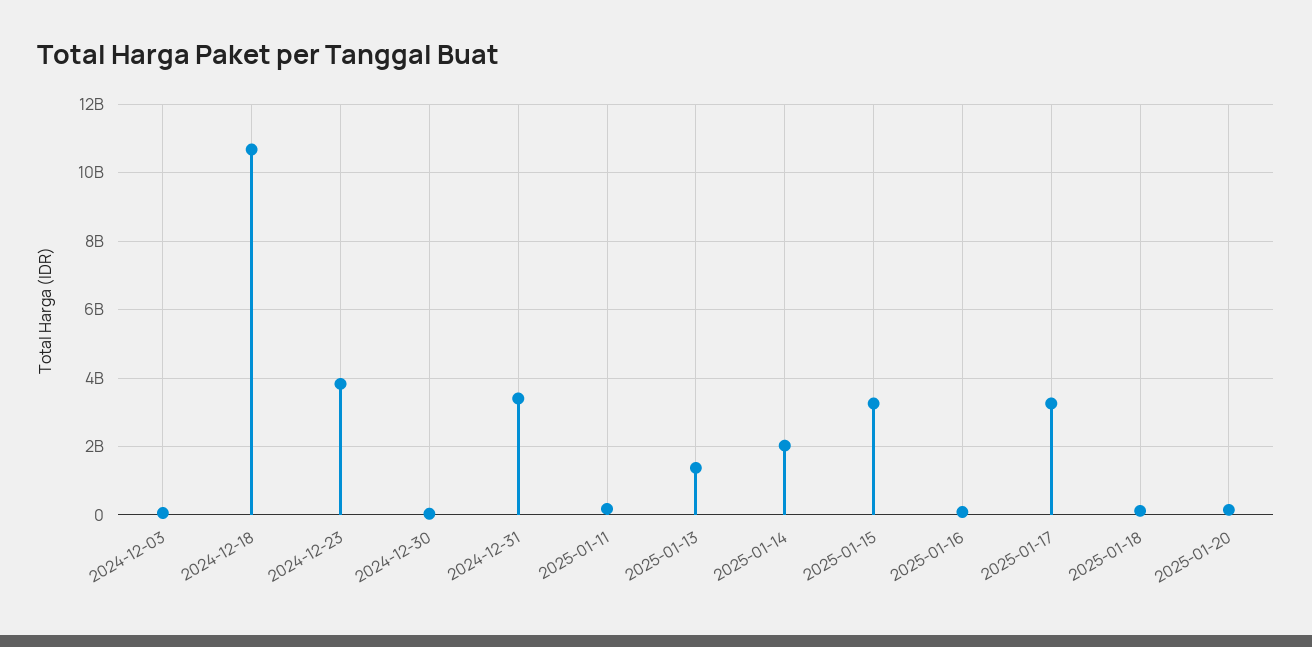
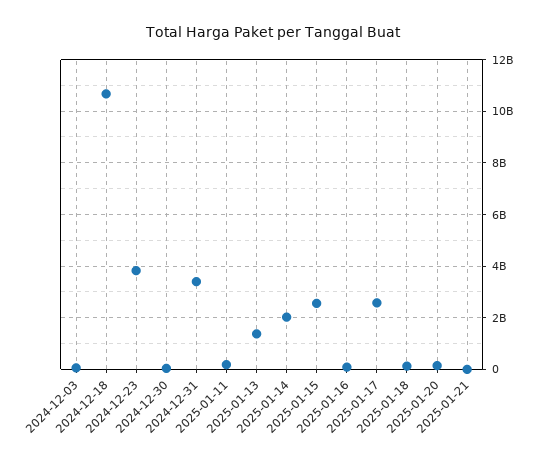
2025-01-15: 3200000000 -> 2500000000
2025-01-17: 3200000000 -> 2500000000
2025-01-21: none -> 0

